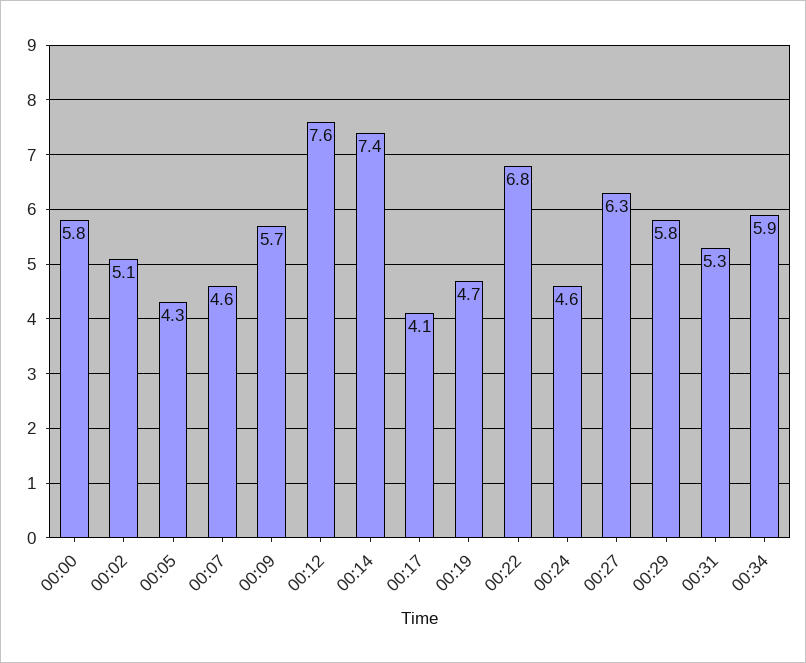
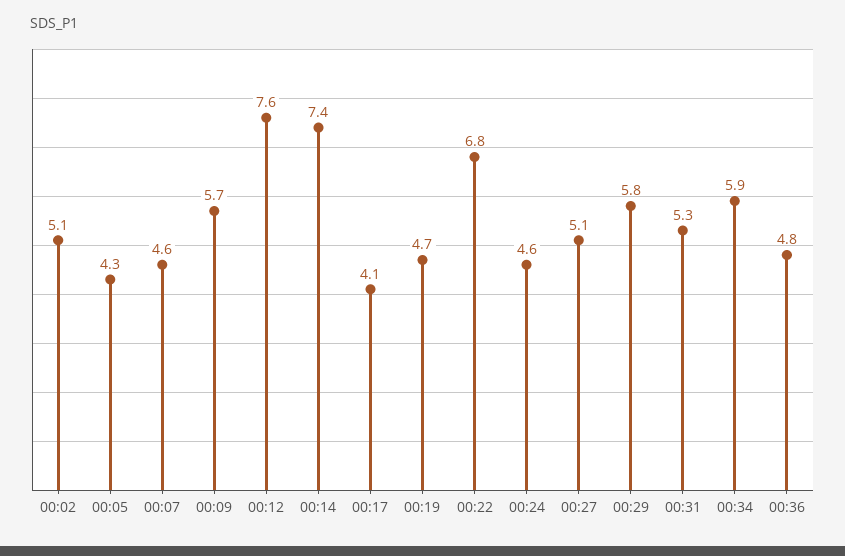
00:00: 5.8 -> none
00:27: 6.3 -> 5.1
00:36: none -> 4.8

